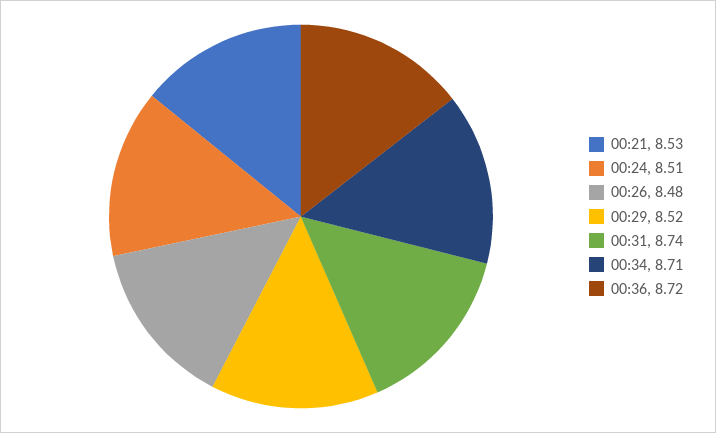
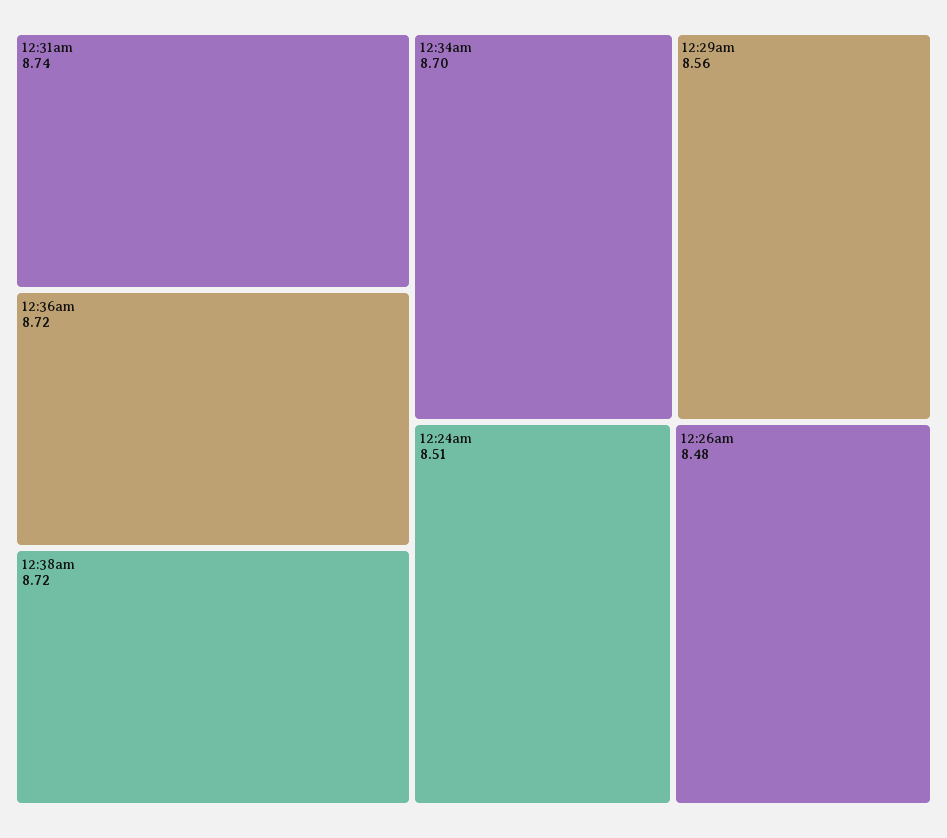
00:21: 8.53 -> none
00:29: 8.52 -> 8.56
00:34: 8.71 -> 8.7
12:38am: none -> 8.72

